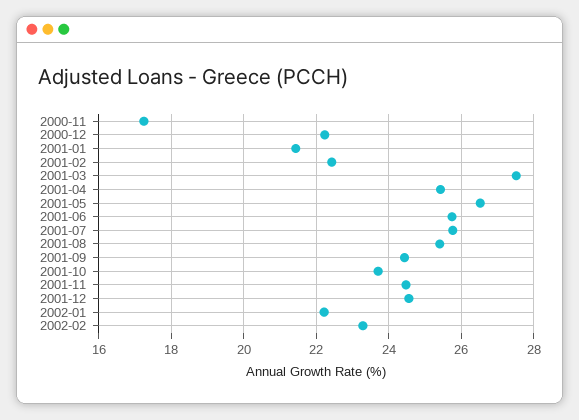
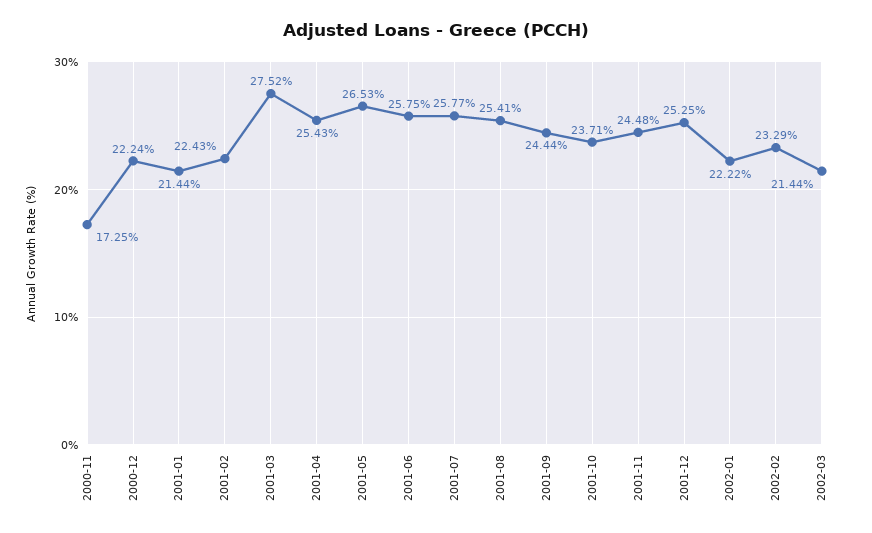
2001-12: 24.6 -> 25.25
2002-03: none -> 21.44

